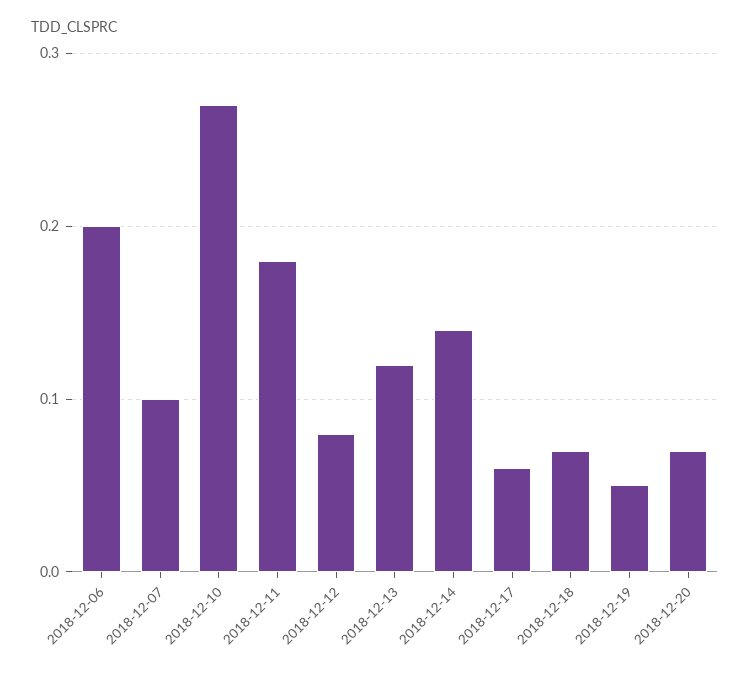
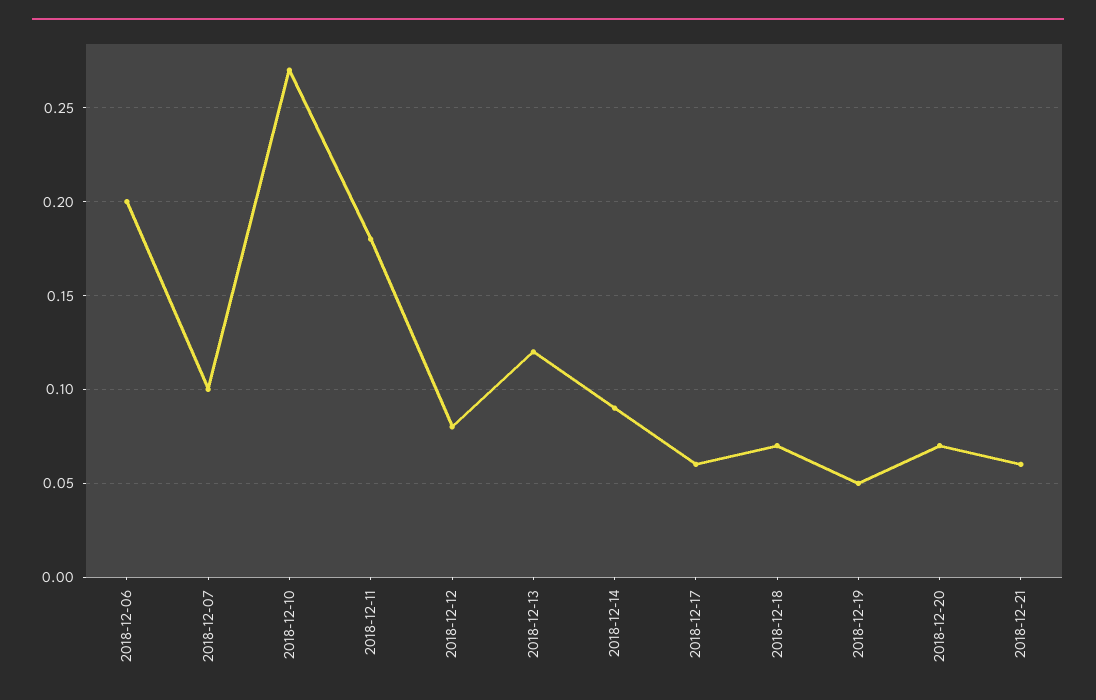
2018-12-14: 0.14 -> 0.09
2018-12-21: none -> 0.06

